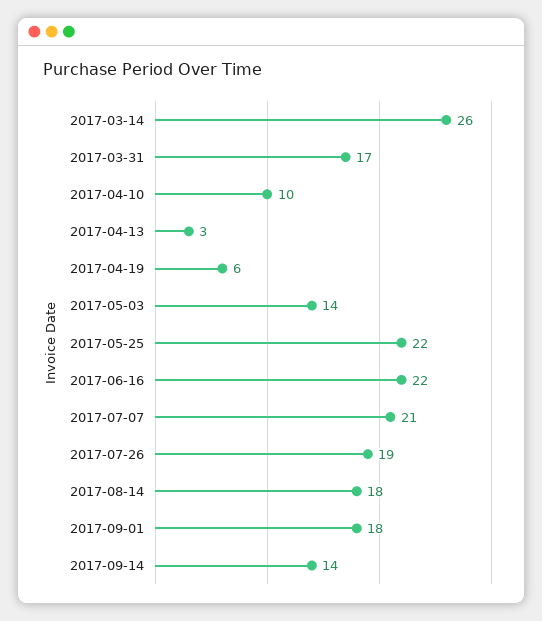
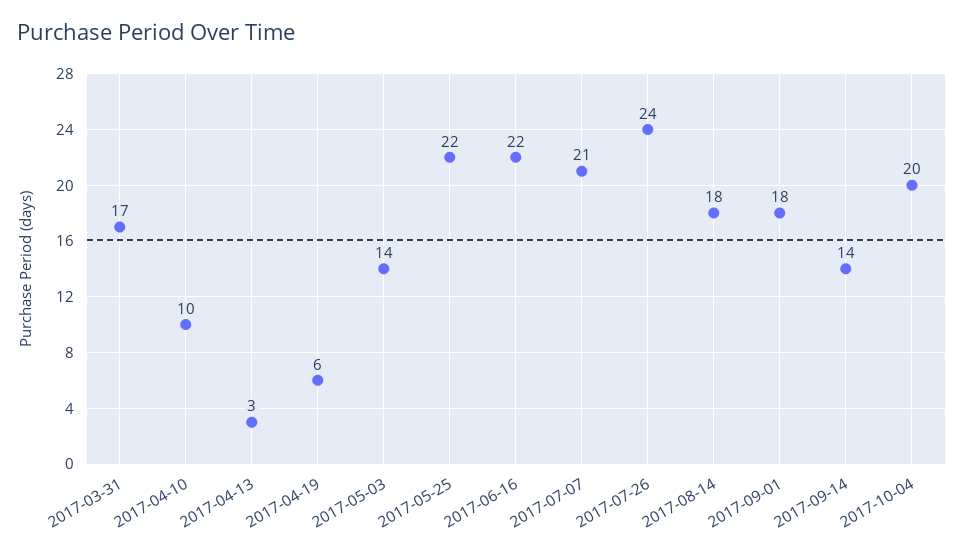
2017-03-14: 26 -> none
2017-07-26: 19 -> 24
2017-10-04: none -> 20

